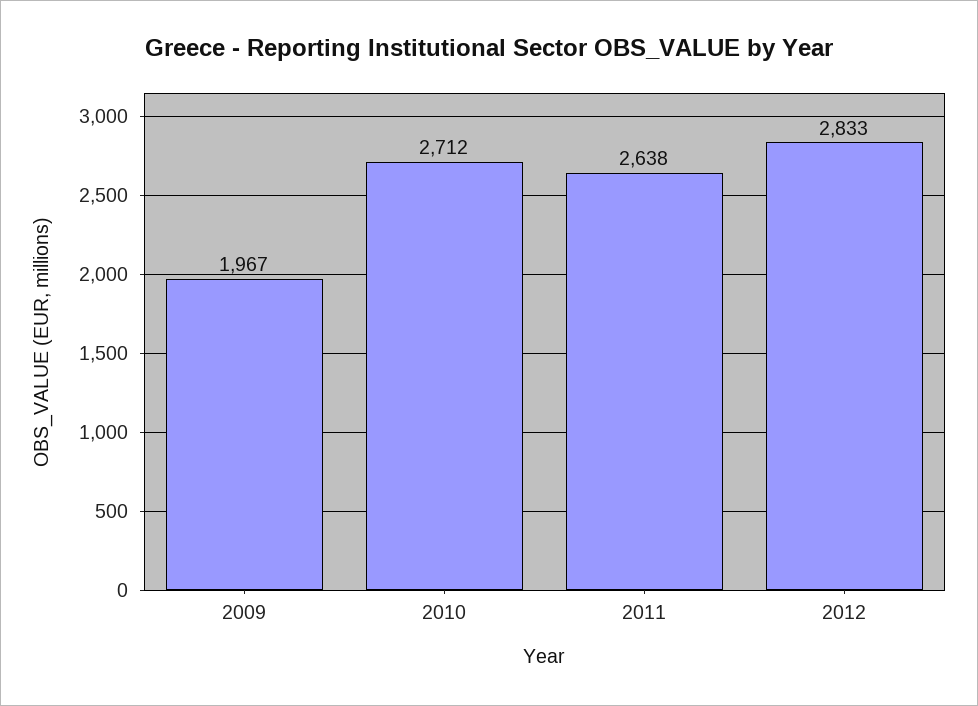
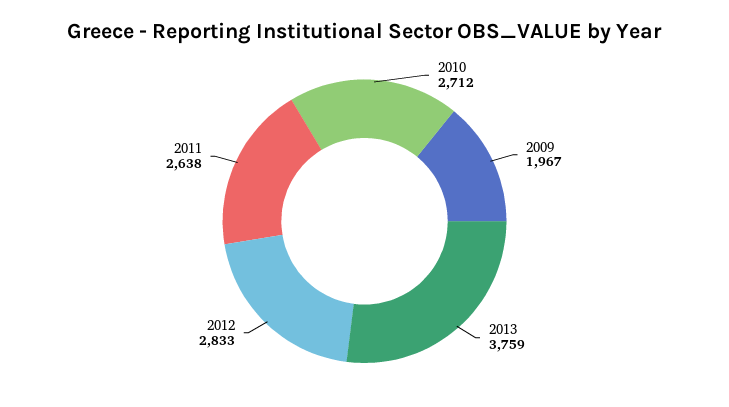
2013: none -> 3759

